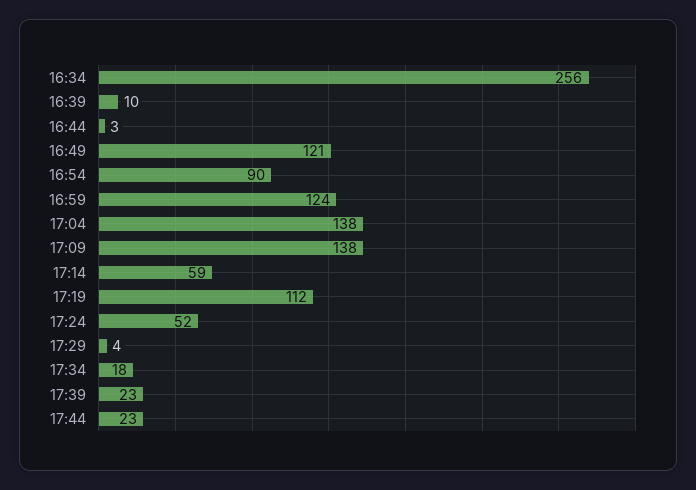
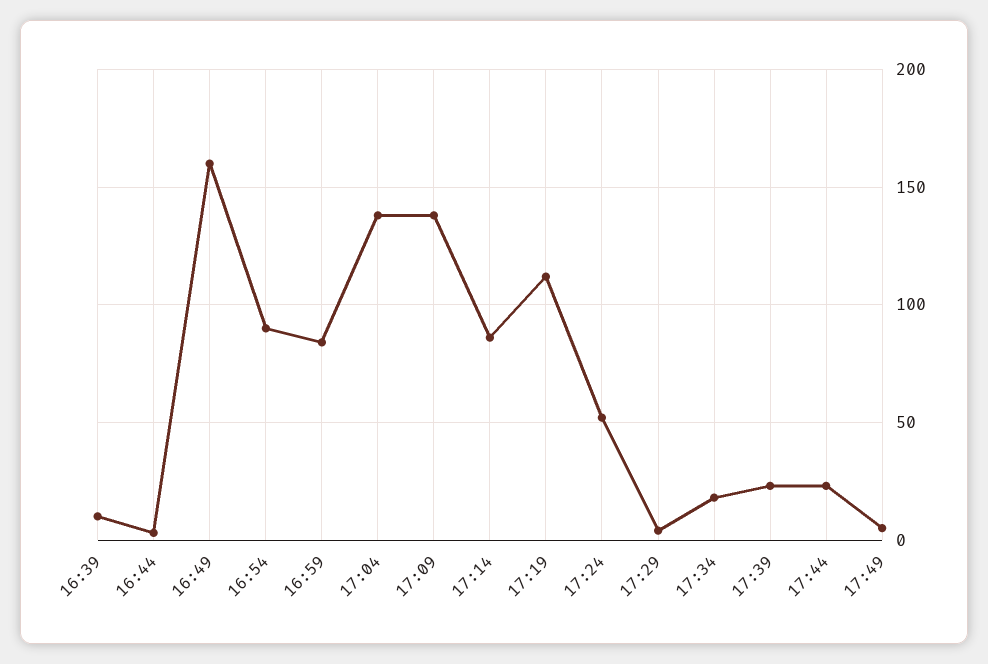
16:34: 256 -> none
16:49: 121 -> 160
16:59: 124 -> 85
17:14: 59 -> 85
17:49: none -> 5

